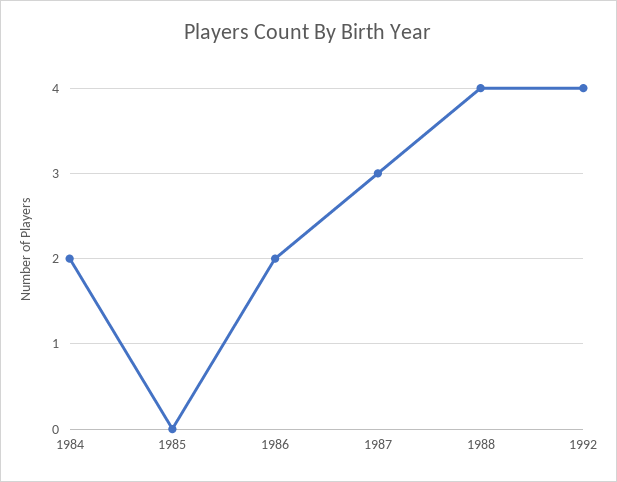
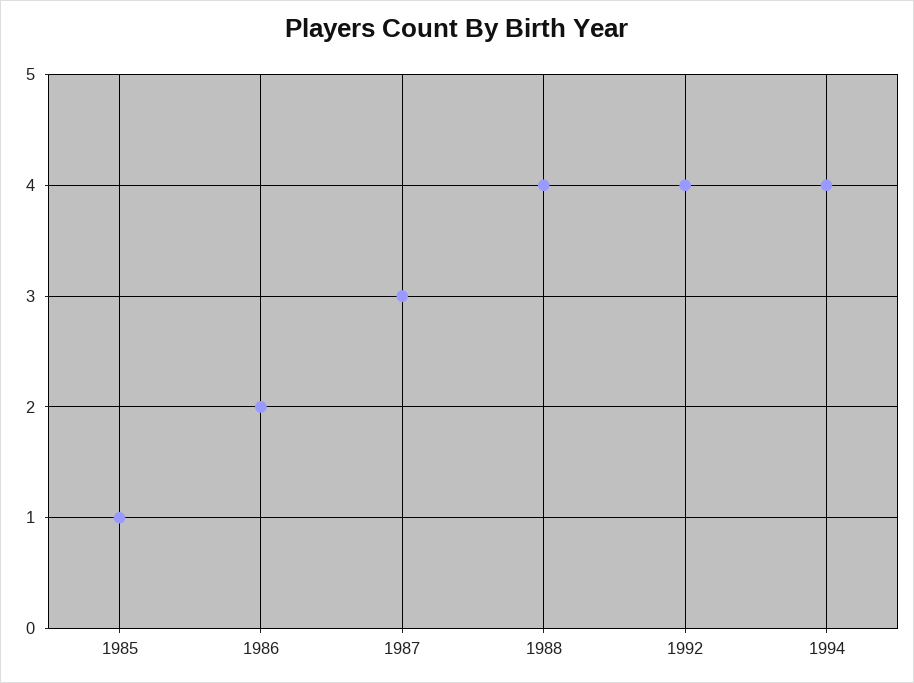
1984: 2 -> none
1985: 0 -> 1
1994: none -> 4

